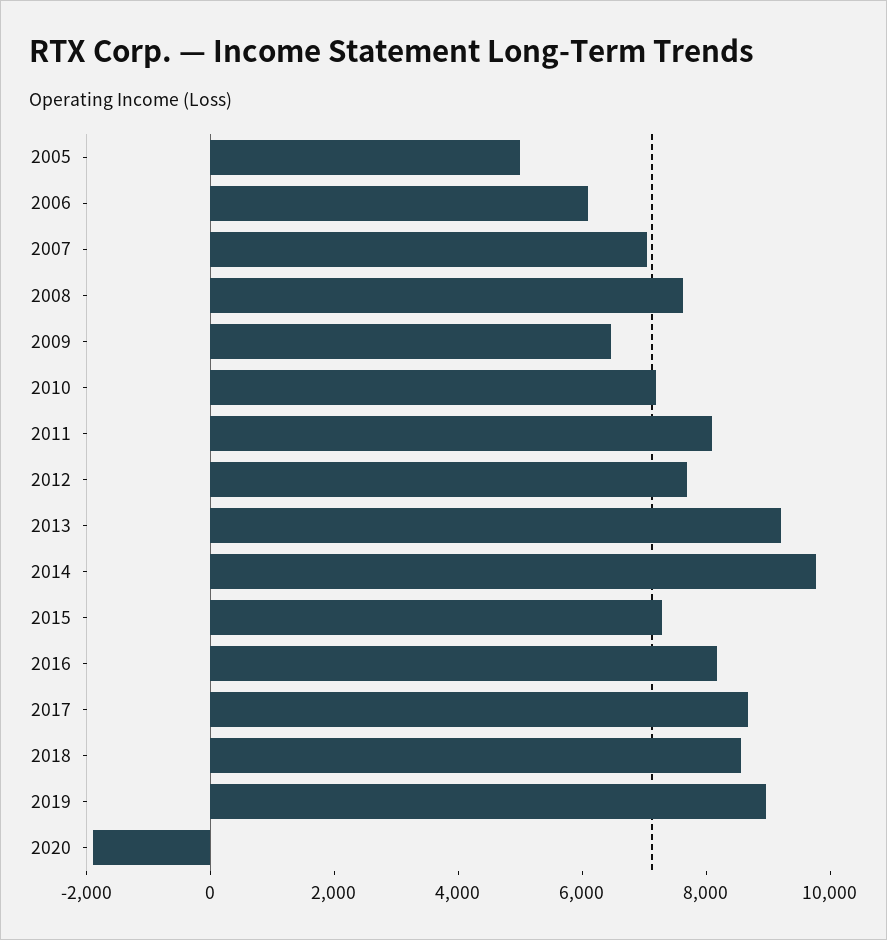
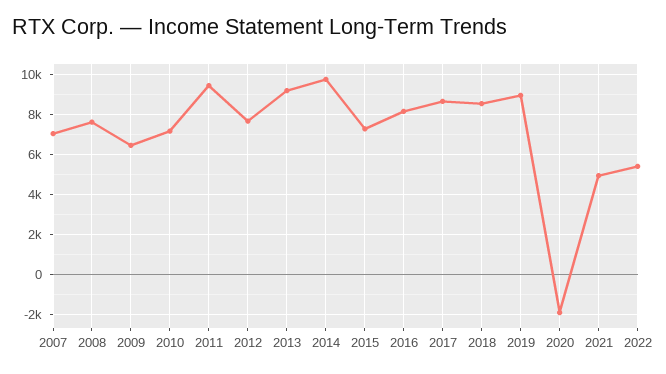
2005: 5000 -> none
2006: 6000 -> none
2011: 8000 -> 9500
2021: none -> 5000
2022: none -> 5500

